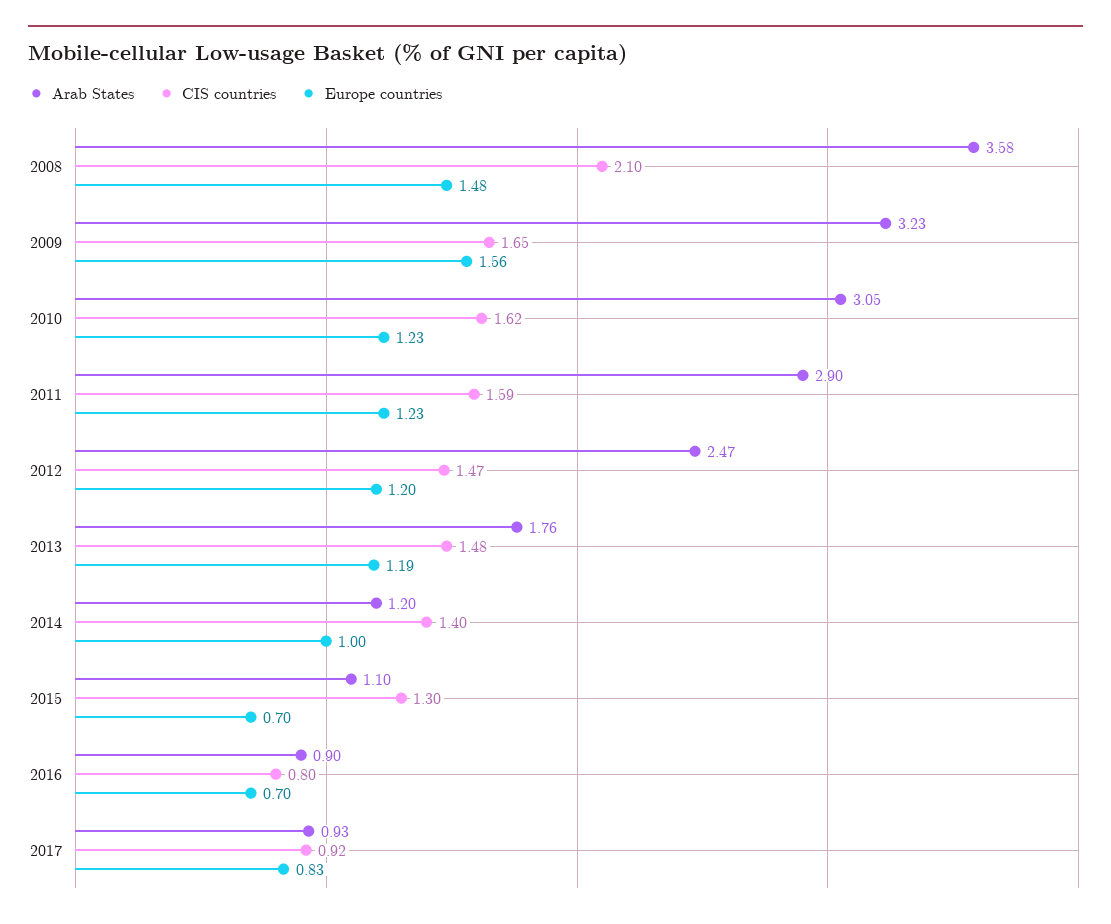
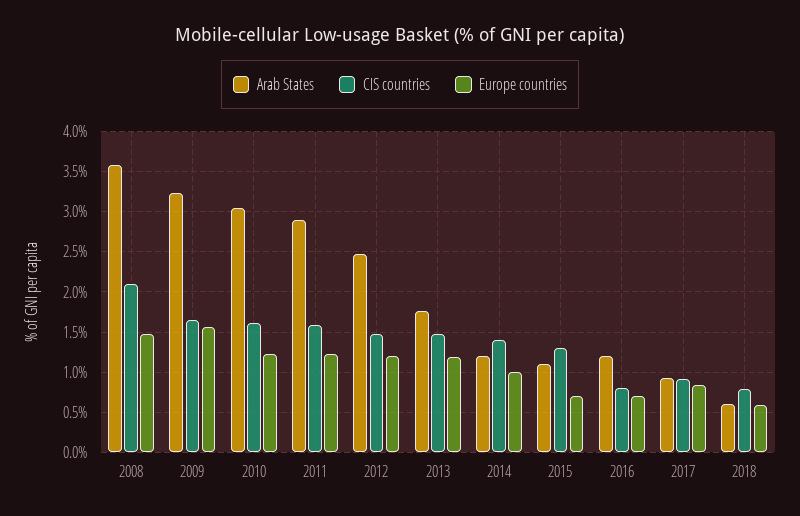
Arab States, 2016: 0.9 -> 1.2
Arab States, 2018: none -> 0.6
CIS countries, 2018: none -> 0.8
Europe countries, 2018: none -> 0.6

